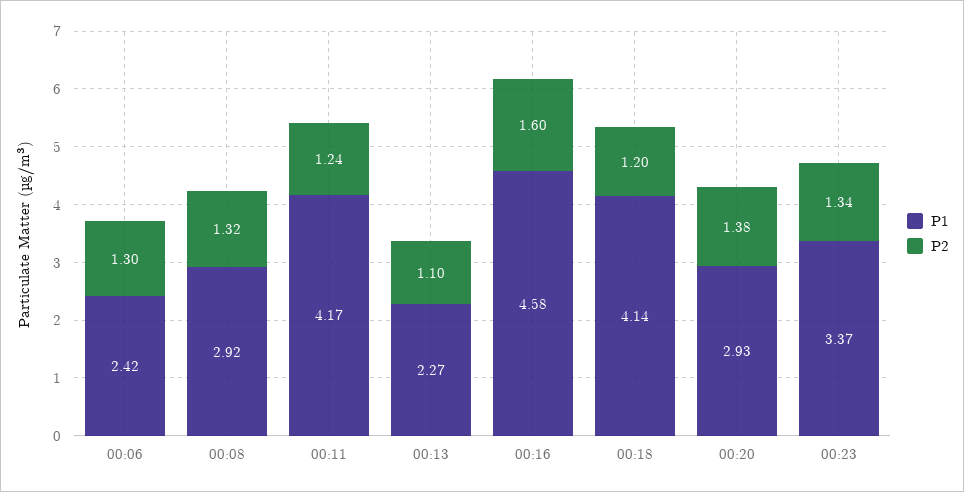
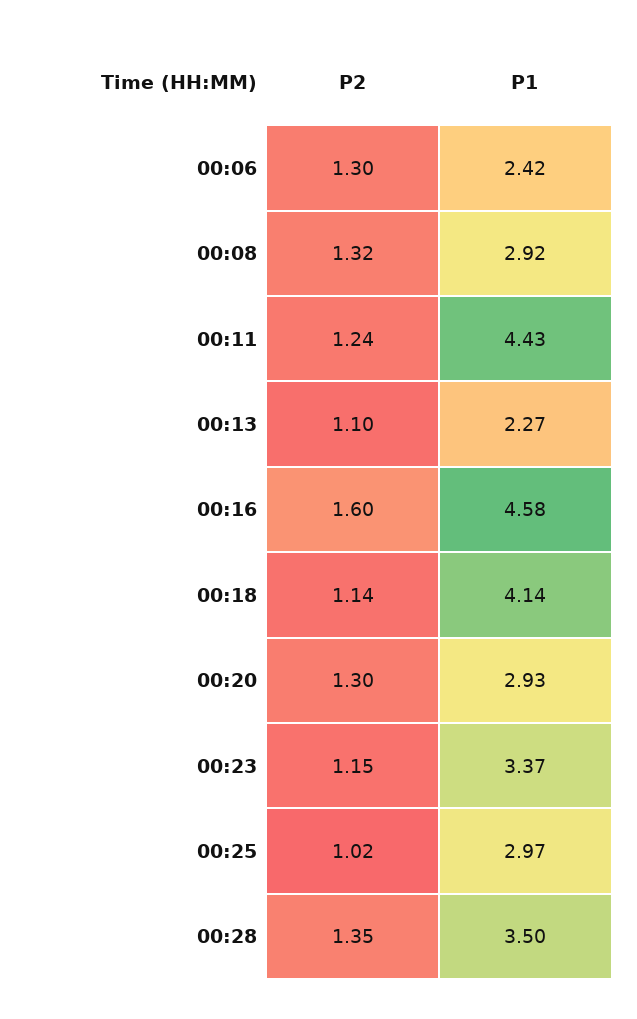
P1, 00:11: 4.17 -> 4.43
P2, 00:18: 1.2 -> 1.14
P2, 00:20: 1.38 -> 1.3
P2, 00:23: 1.34 -> 1.15
P2, 00:25: none -> 1.02
P1, 00:25: none -> 2.97
P2, 00:28: none -> 1.35
P1, 00:28: none -> 3.5

